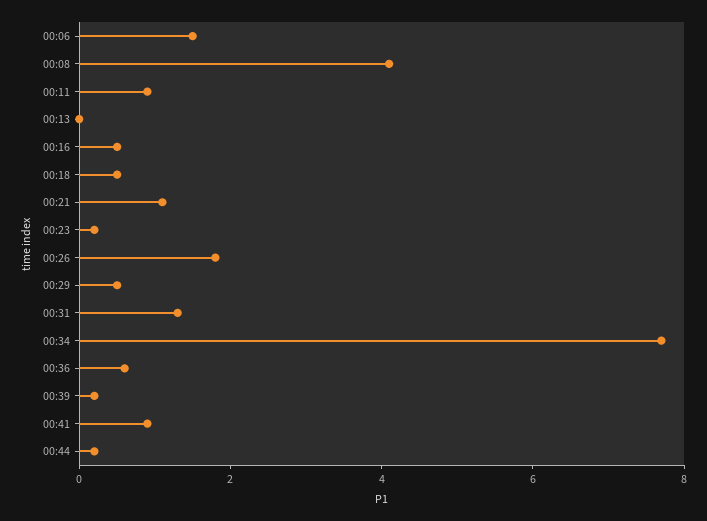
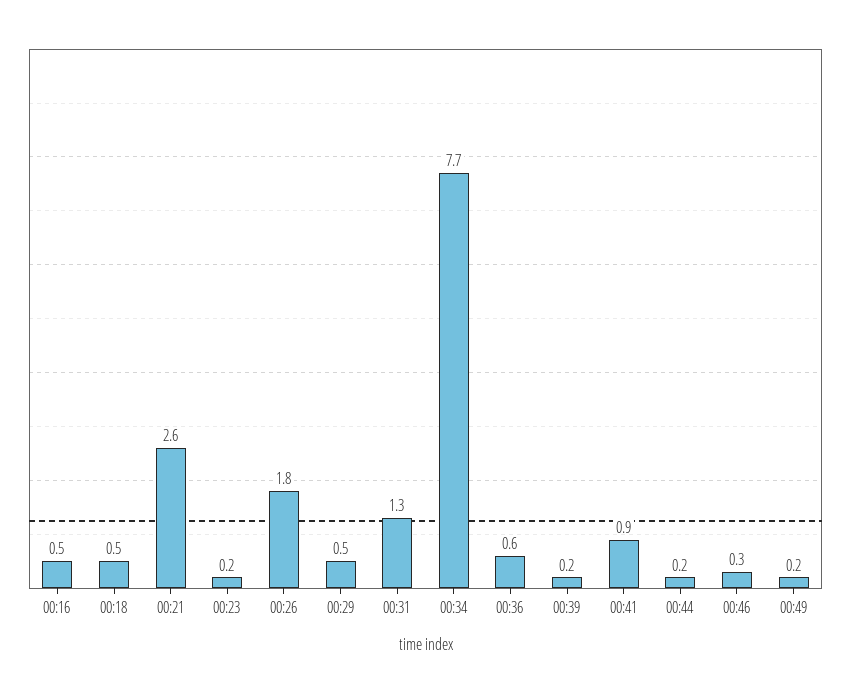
00:06: 1.5 -> none
00:08: 4 -> none
00:11: 1 -> none
00:13: 0 -> none
00:21: 1 -> 2.6
00:46: none -> 0.3
00:49: none -> 0.2

